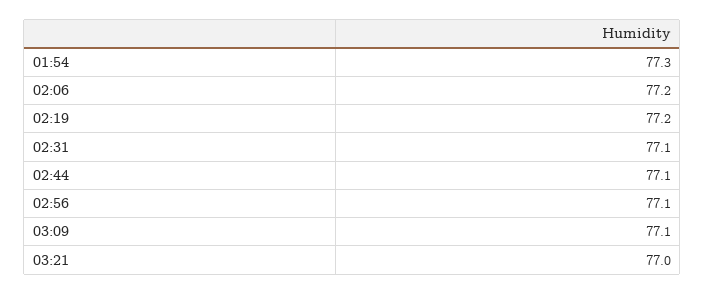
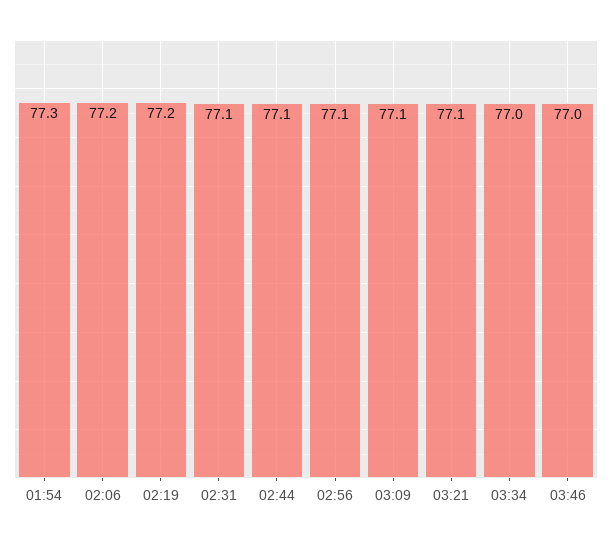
03:21: 77 -> 77.1
03:34: none -> 77
03:46: none -> 77

